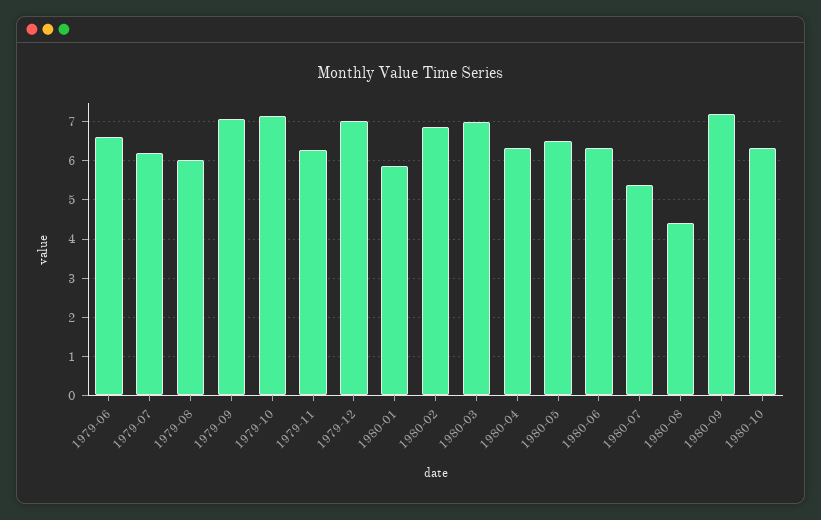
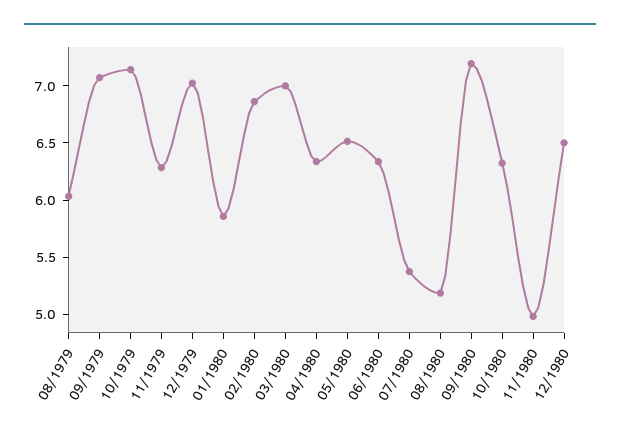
1979-06: 6.6 -> none
1979-07: 6.2 -> none
1980-08: 4.4 -> 5.2
11/1980: none -> 5
12/1980: none -> 6.5

